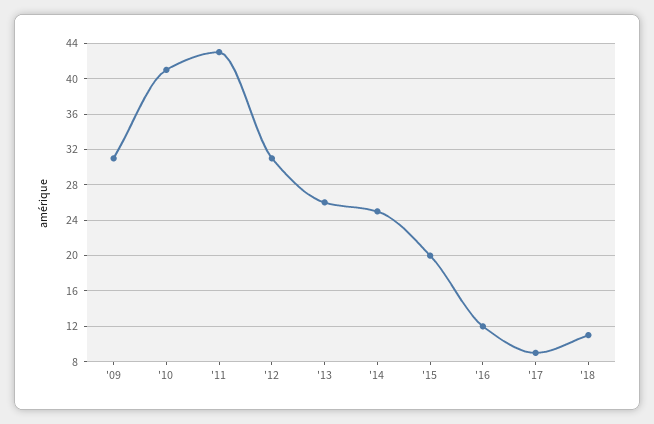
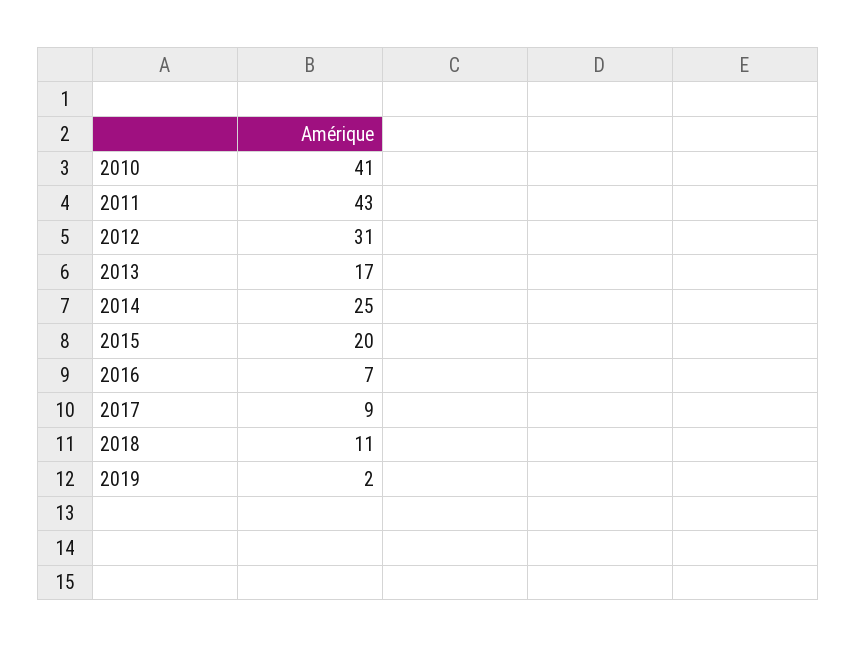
'09: 31 -> none
'13: 26 -> 17
'16: 12 -> 7
2019: none -> 2

